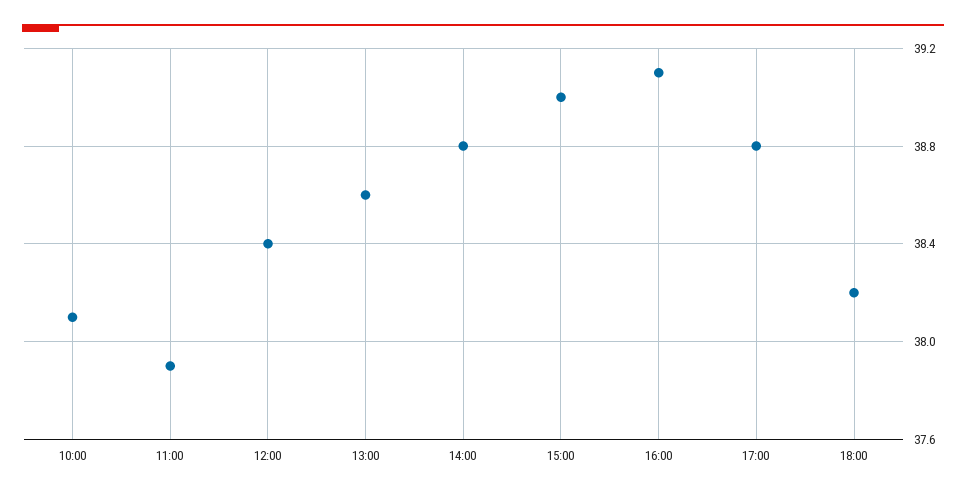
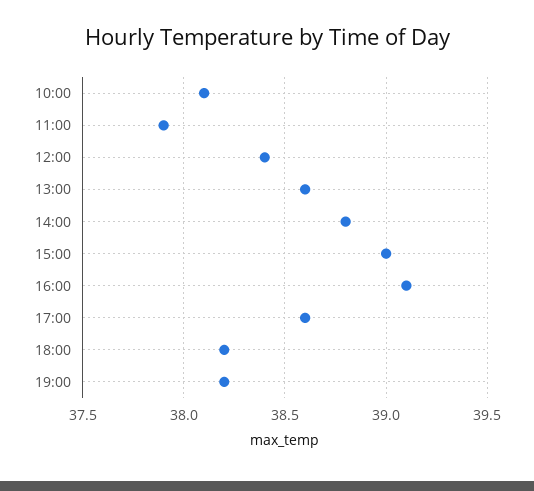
17:00: 38.8 -> 38.6
19:00: none -> 38.2

